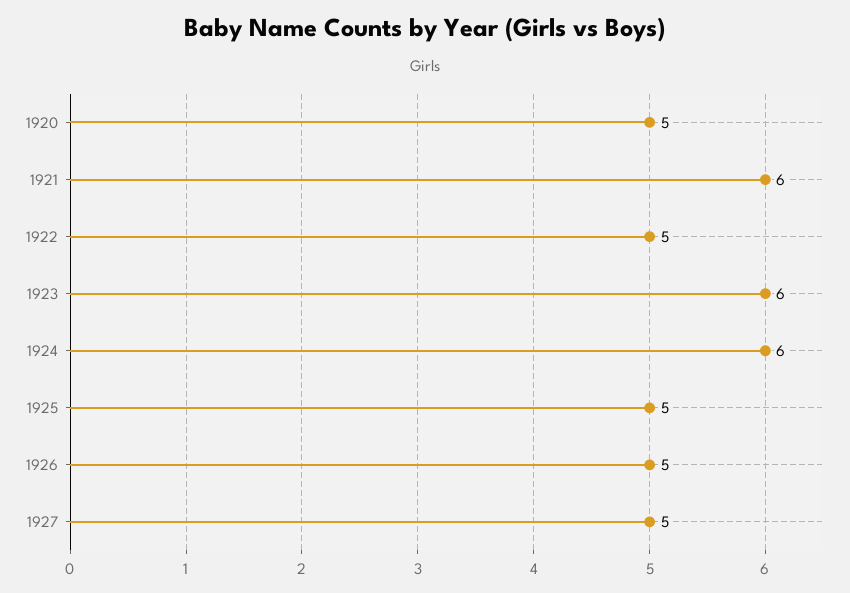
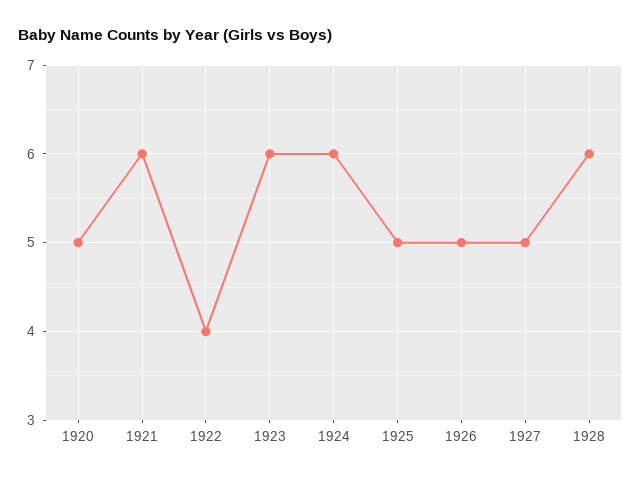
1922: 5 -> 4
1928: none -> 6

